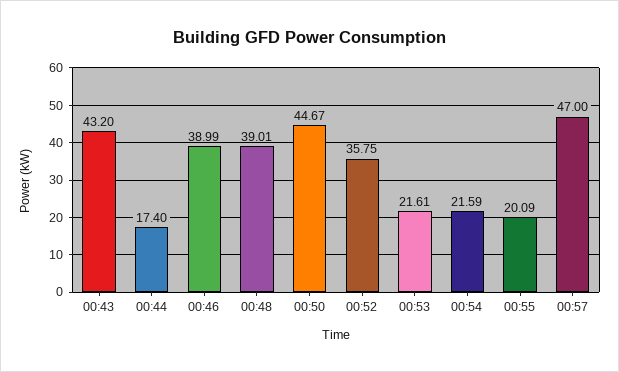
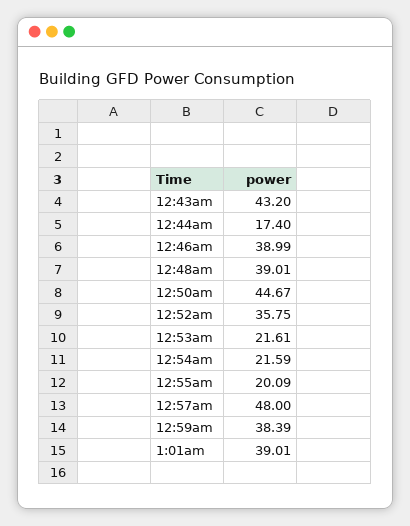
00:57: 47 -> 48
12:59am: none -> 38.39
1:01am: none -> 39.01

